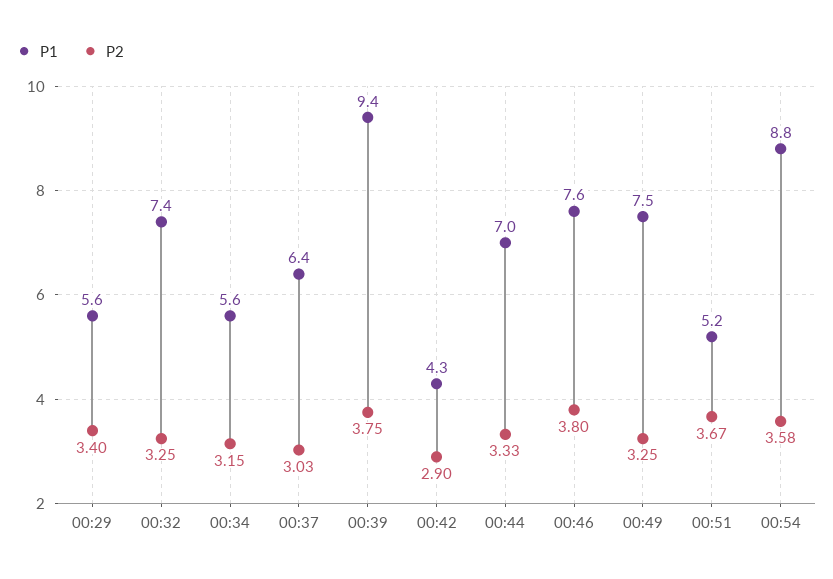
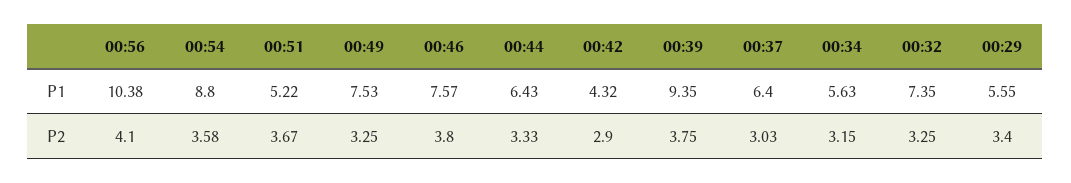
P1, 00:44: 7 -> 6.43
P1, 00:56: none -> 10.38
P2, 00:56: none -> 4.1

